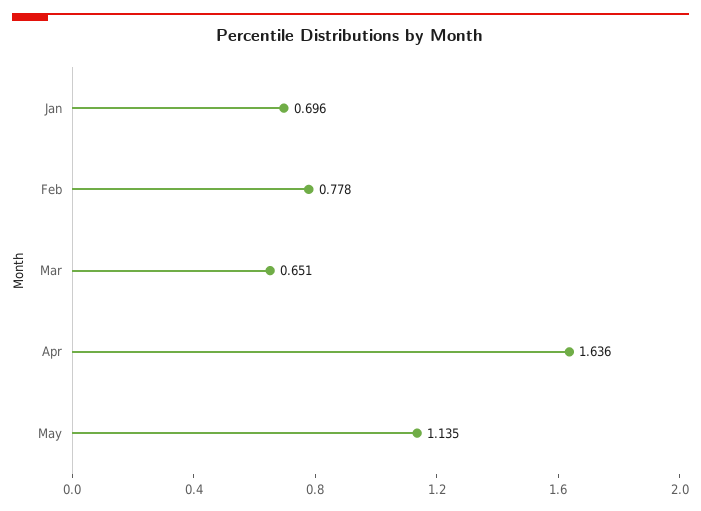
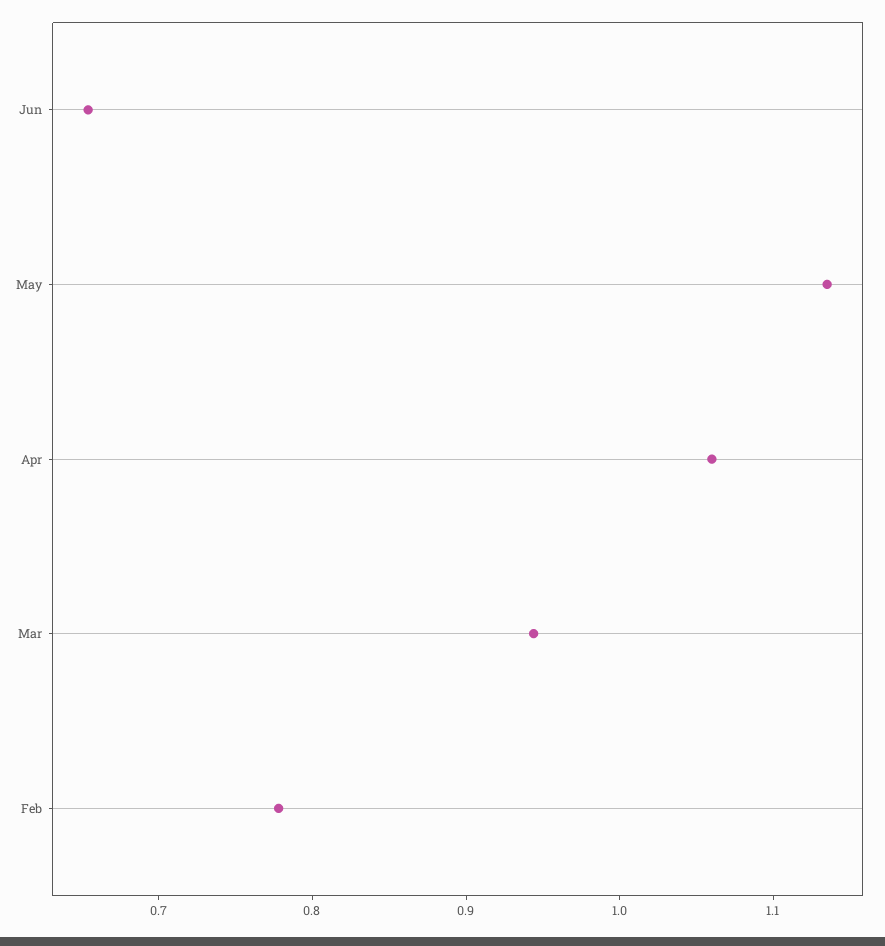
Jan: 0.696 -> none
Mar: 0.651 -> 0.94
Apr: 1.636 -> 1.06
Jun: none -> 0.66

